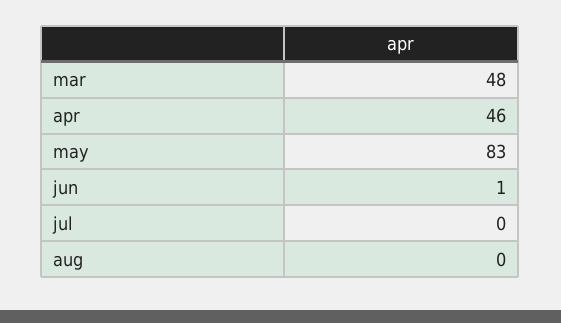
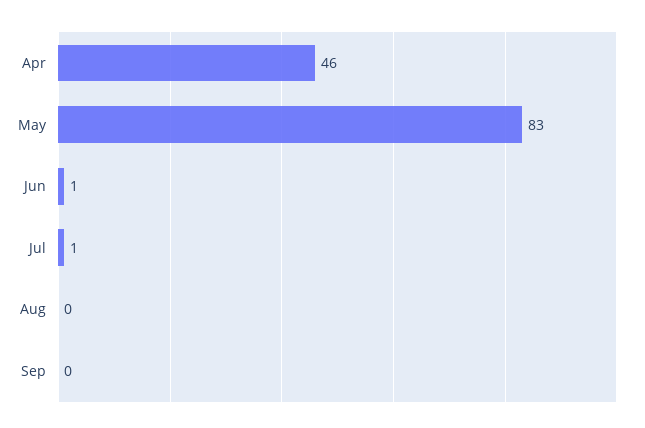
mar: 48 -> none
jul: 0 -> 1
Sep: none -> 0

